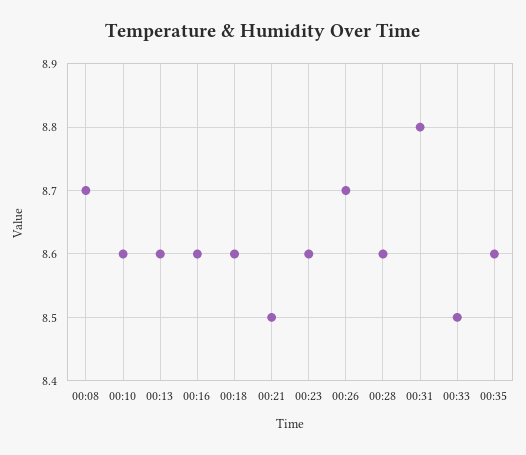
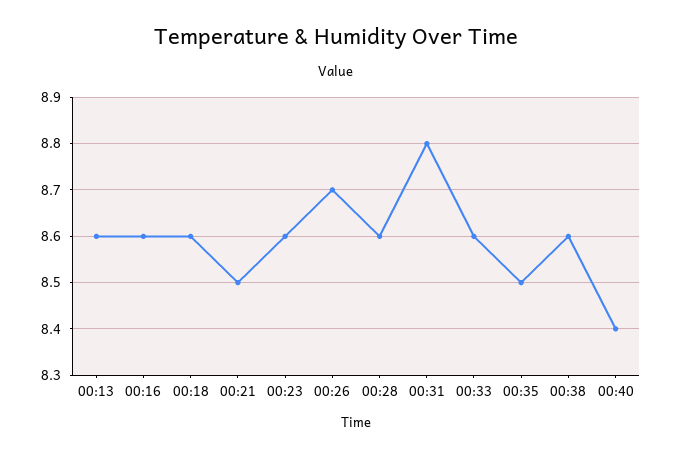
00:08: 8.7 -> none
00:10: 8.6 -> none
00:33: 8.5 -> 8.6
00:35: 8.6 -> 8.5
00:38: none -> 8.6
00:40: none -> 8.4

